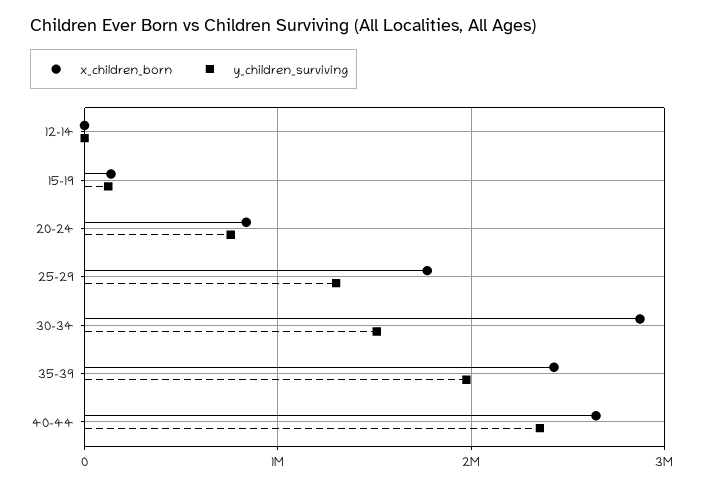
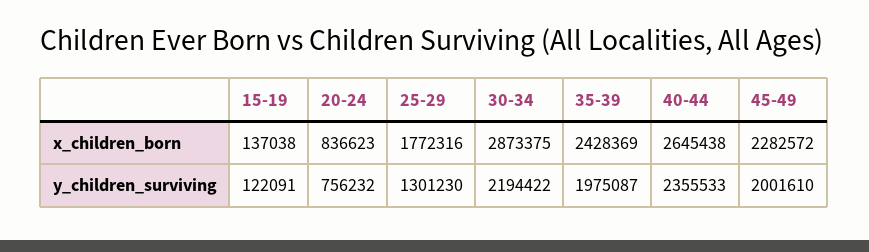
x_children_born, 12-14: 0 -> none
y_children_surviving, 12-14: 0 -> none
y_children_surviving, 30-34: 1500000 -> 2194422
x_children_born, 45-49: none -> 2282572
y_children_surviving, 45-49: none -> 2001610

